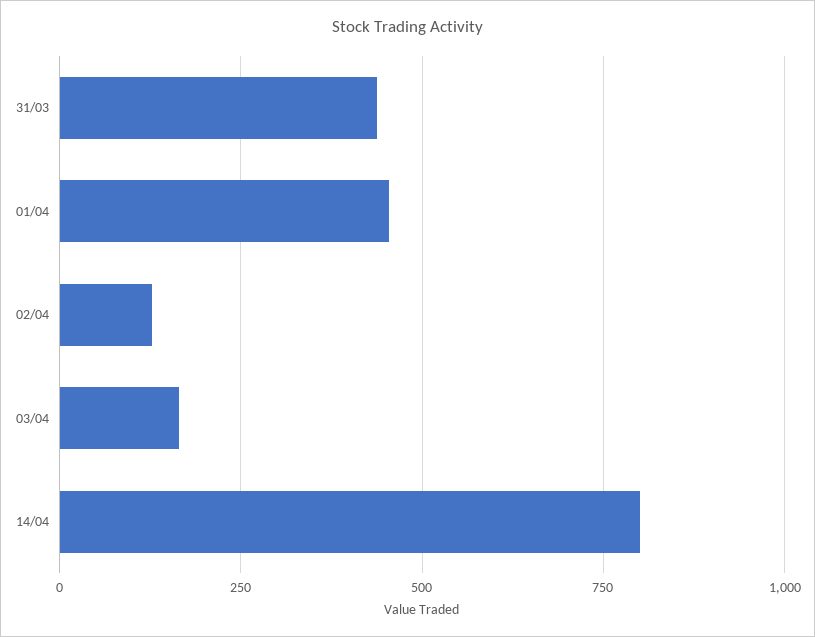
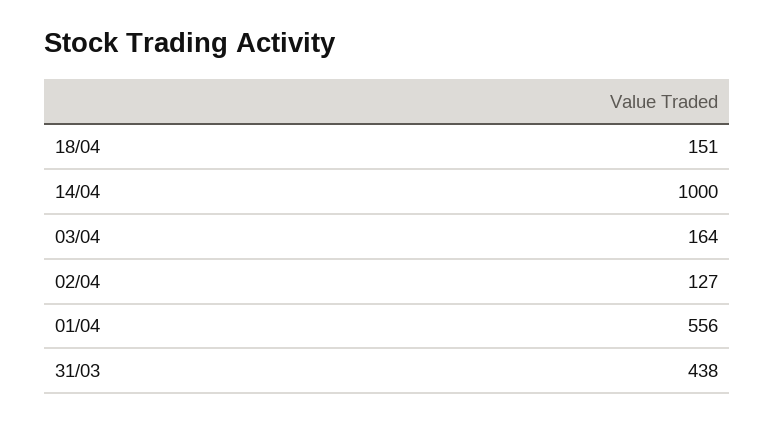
01/04: 450 -> 556
14/04: 800 -> 1000
18/04: none -> 151

